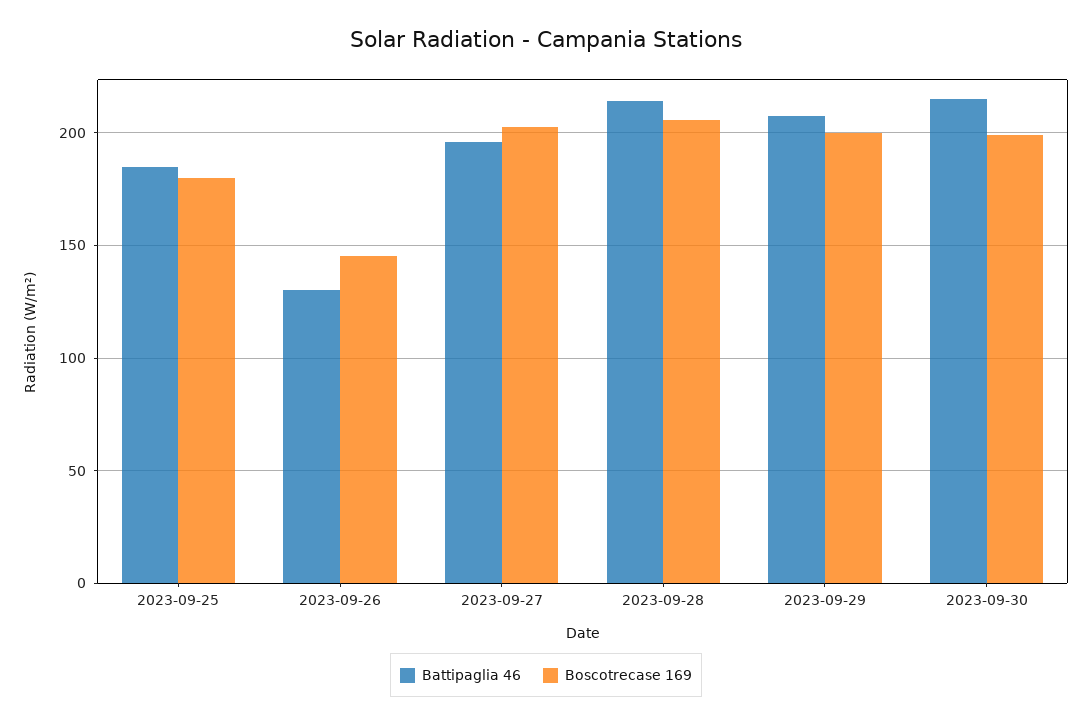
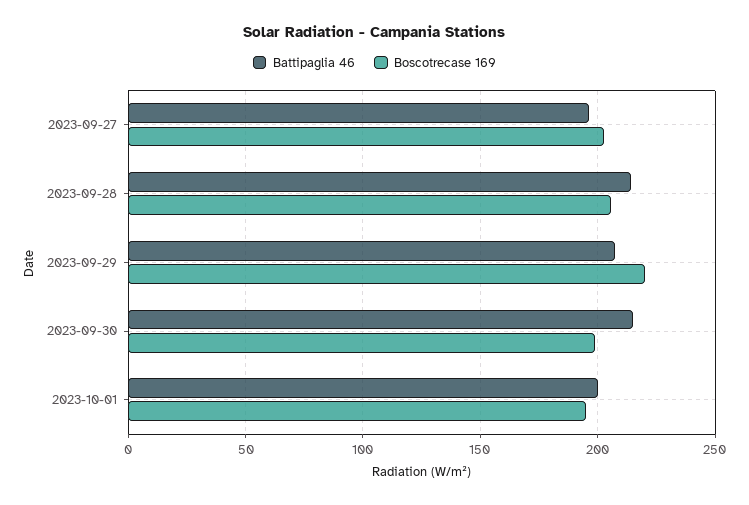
Battipaglia 46, 2023-09-25: 185 -> none
Boscotrecase 169, 2023-09-25: 180 -> none
Battipaglia 46, 2023-09-26: 130 -> none
Boscotrecase 169, 2023-09-26: 145 -> none
Boscotrecase 169, 2023-09-29: 200 -> 220
Battipaglia 46, 2023-10-01: none -> 200
Boscotrecase 169, 2023-10-01: none -> 195

